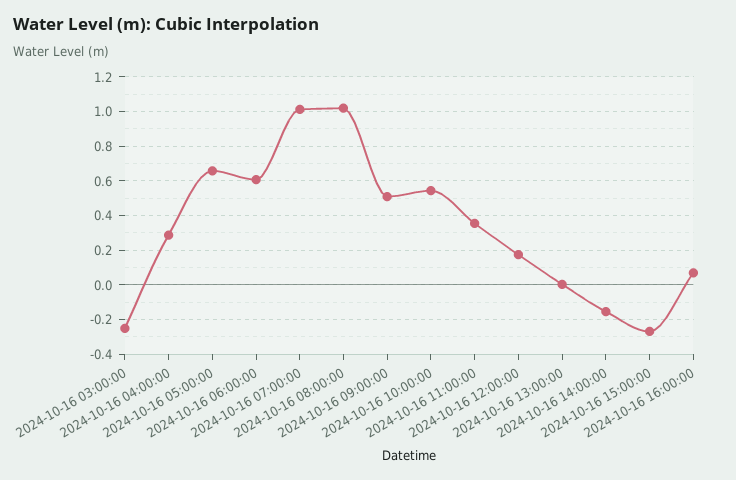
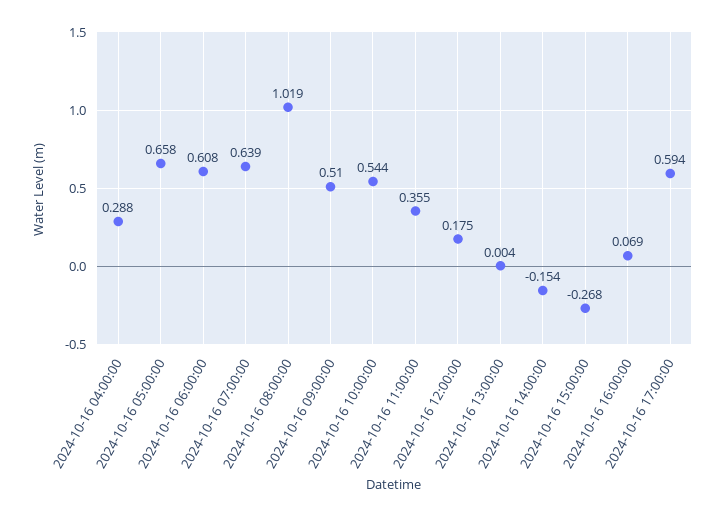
2024-10-16 03:00:00: -0.25 -> none
2024-10-16 07:00:00: 1 -> 0.639
2024-10-16 17:00:00: none -> 0.594

